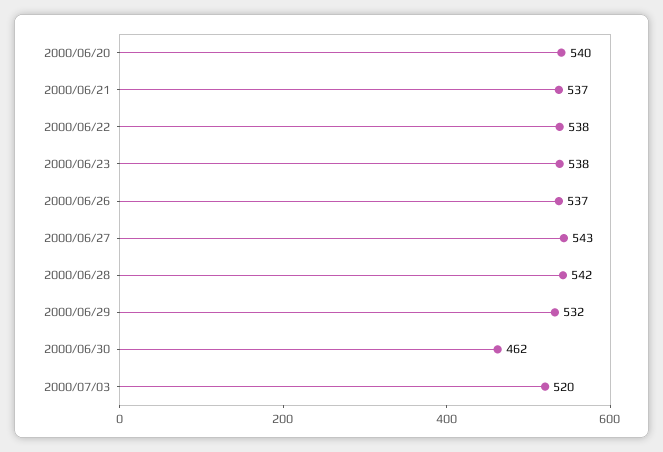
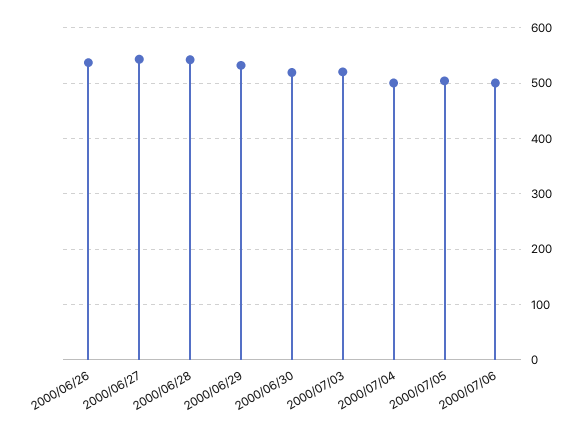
2000/06/20: 540 -> none
2000/06/21: 537 -> none
2000/06/22: 538 -> none
2000/06/23: 538 -> none
2000/06/30: 462 -> 520
2000/07/04: none -> 500
2000/07/05: none -> 500
2000/07/06: none -> 500

